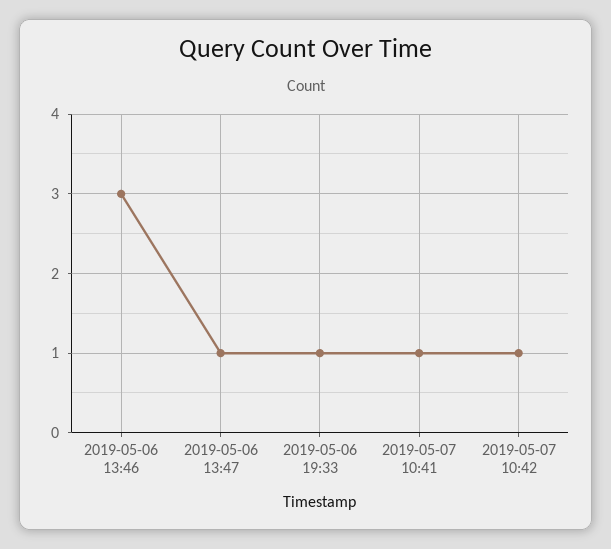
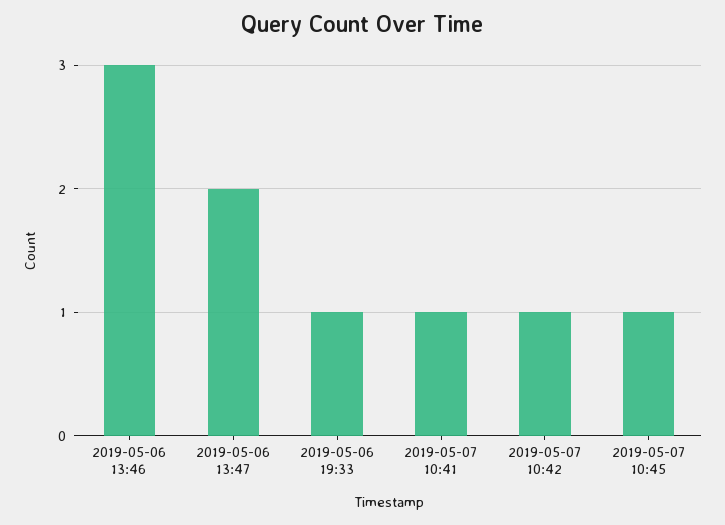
2019-05-06 13:47: 1 -> 2
2019-05-07 10:45: none -> 1

